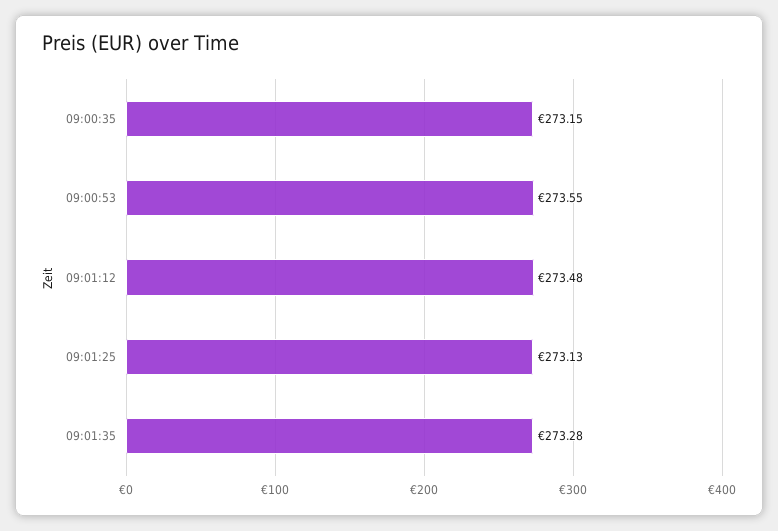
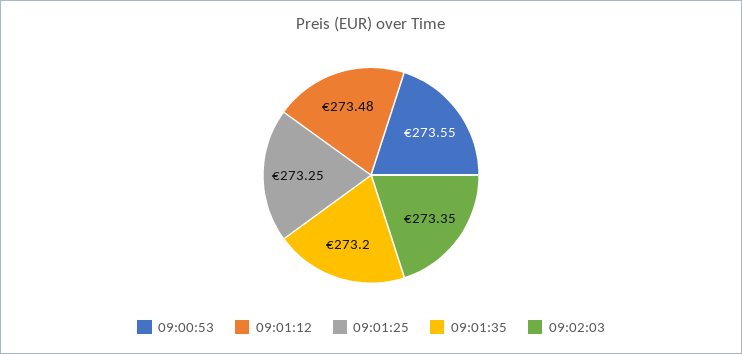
09:00:35: 273.15 -> none
09:01:25: 273.13 -> 273.25
09:01:35: 273.28 -> 273.2
09:02:03: none -> 273.35

